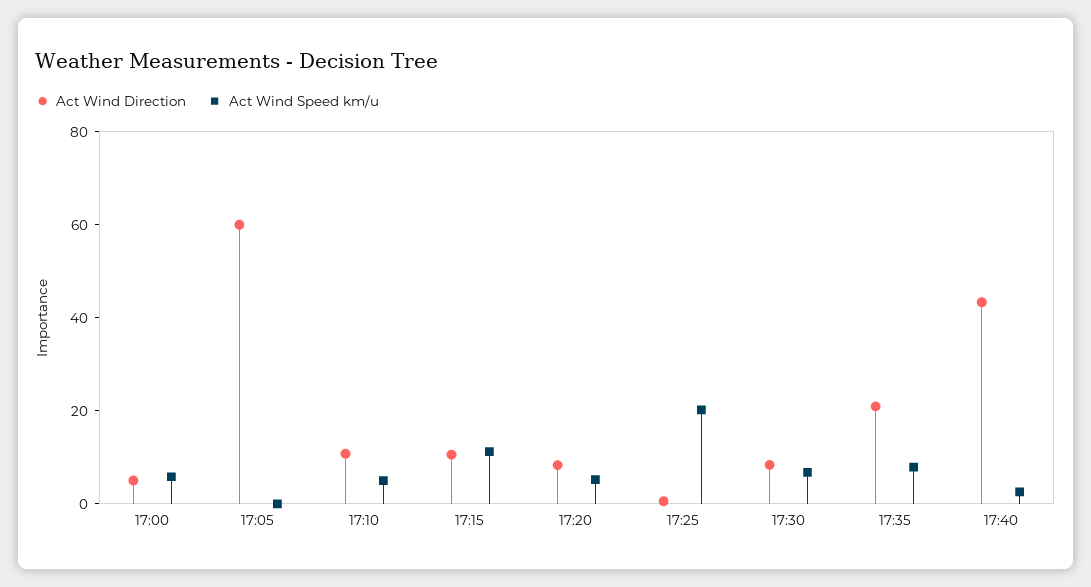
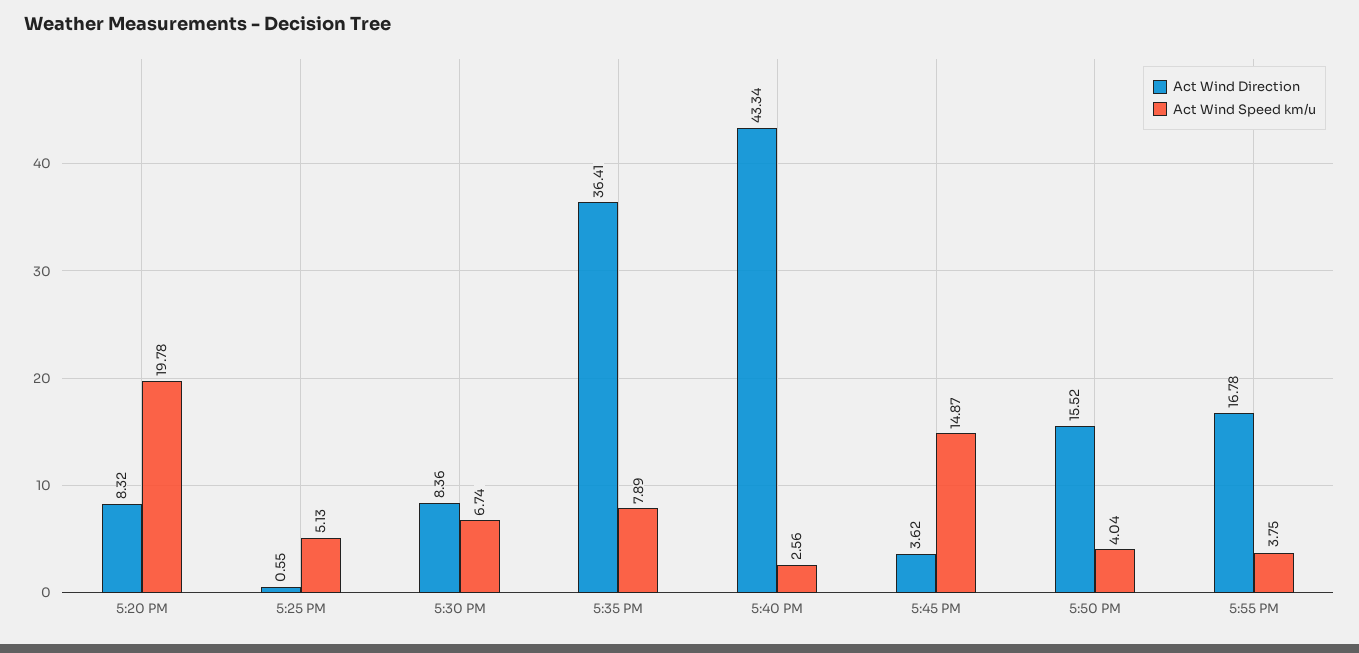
Act Wind Direction, 17:00: 5 -> none
Act Wind Speed km/u, 17:00: 5 -> none
Act Wind Direction, 17:05: 60 -> none
Act Wind Speed km/u, 17:05: 0 -> none
Act Wind Direction, 17:10: 10 -> none
Act Wind Speed km/u, 17:10: 5 -> none
Act Wind Direction, 17:15: 10 -> none
Act Wind Speed km/u, 17:15: 10 -> none
Act Wind Speed km/u, 17:20: 5 -> 19.78
Act Wind Speed km/u, 17:25: 20 -> 5.13
Act Wind Direction, 17:35: 20 -> 36.41
Act Wind Direction, 5:45 PM: none -> 3.62
Act Wind Speed km/u, 5:45 PM: none -> 14.87
Act Wind Direction, 5:50 PM: none -> 15.52
Act Wind Speed km/u, 5:50 PM: none -> 4.04
Act Wind Direction, 5:55 PM: none -> 16.78
Act Wind Speed km/u, 5:55 PM: none -> 3.75

